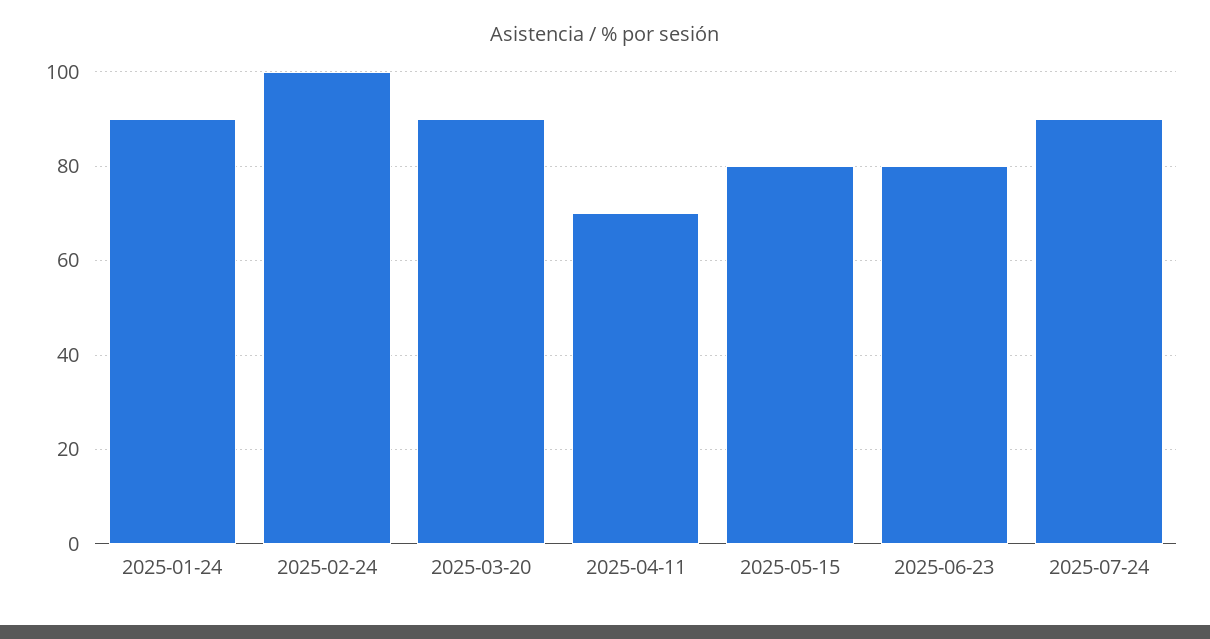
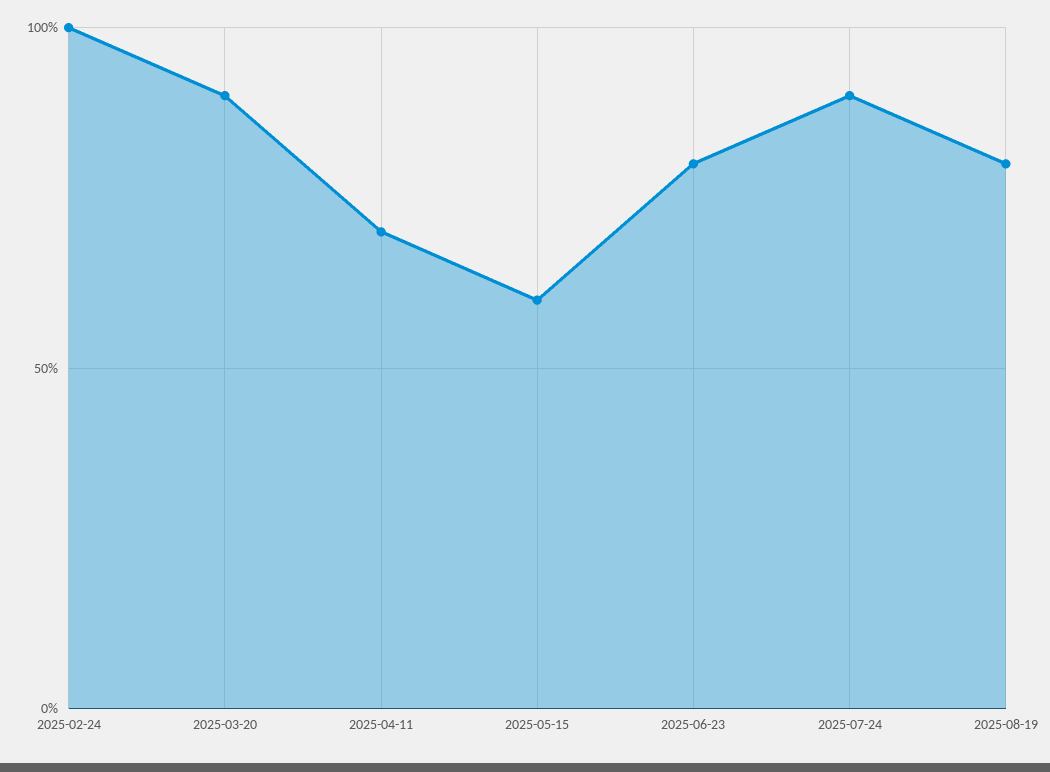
2025-01-24: 90 -> none
2025-05-15: 80 -> 60
2025-08-19: none -> 80

